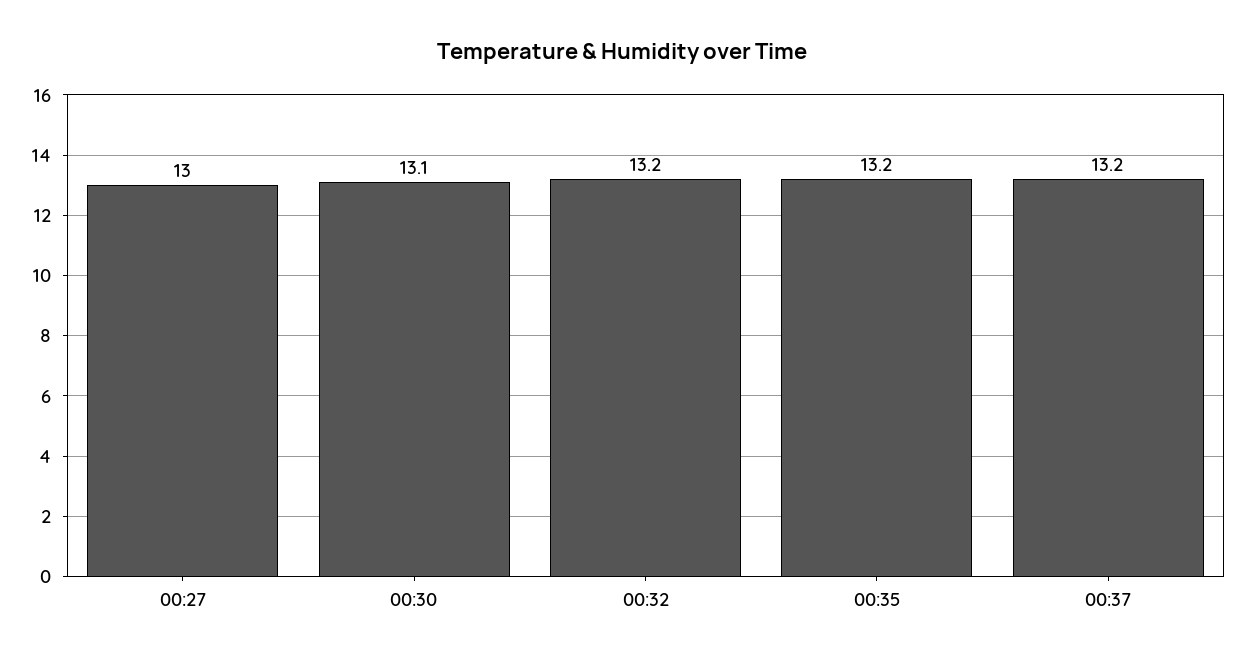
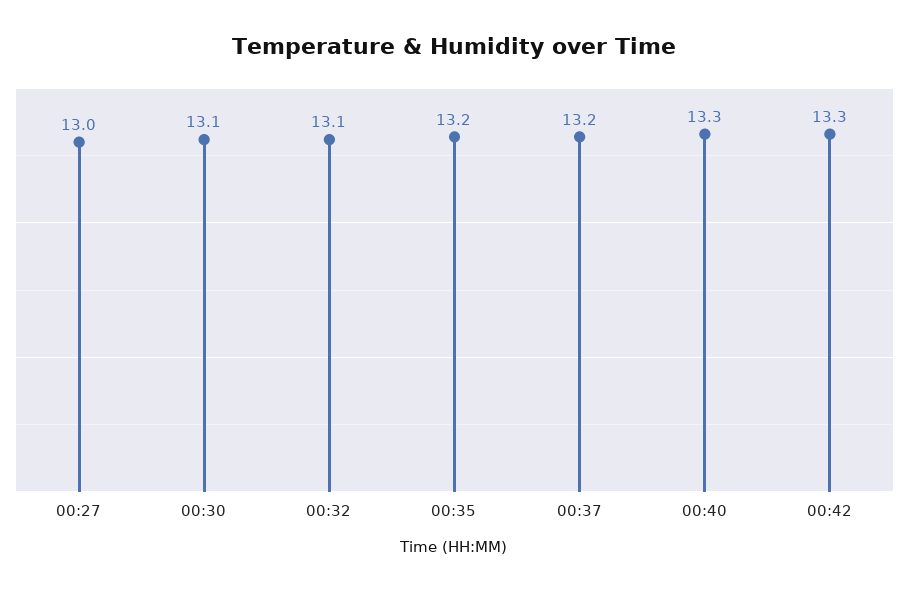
00:32: 13.2 -> 13.1
00:40: none -> 13.3
00:42: none -> 13.3

